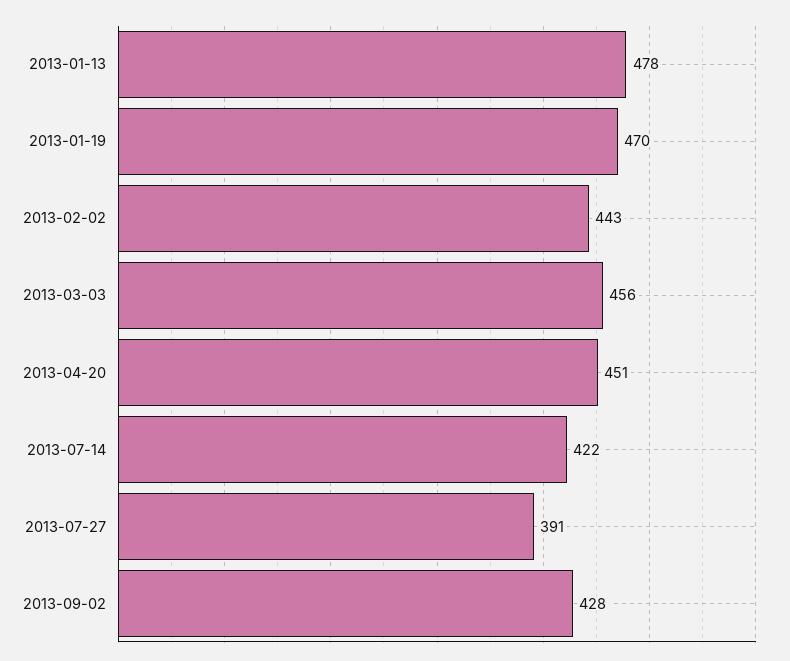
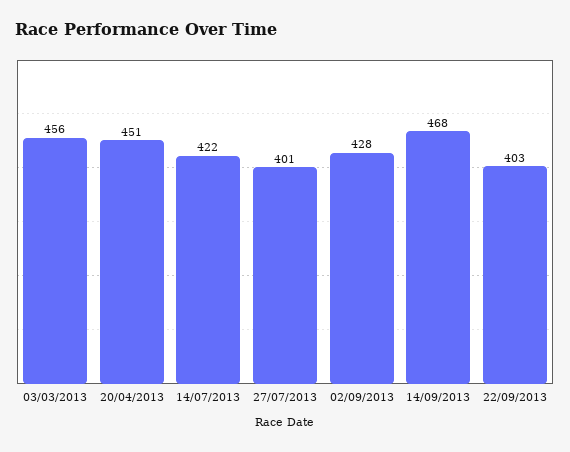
2013-01-13: 478 -> none
2013-01-19: 470 -> none
2013-02-02: 443 -> none
2013-07-27: 391 -> 401
14/09/2013: none -> 468
22/09/2013: none -> 403

